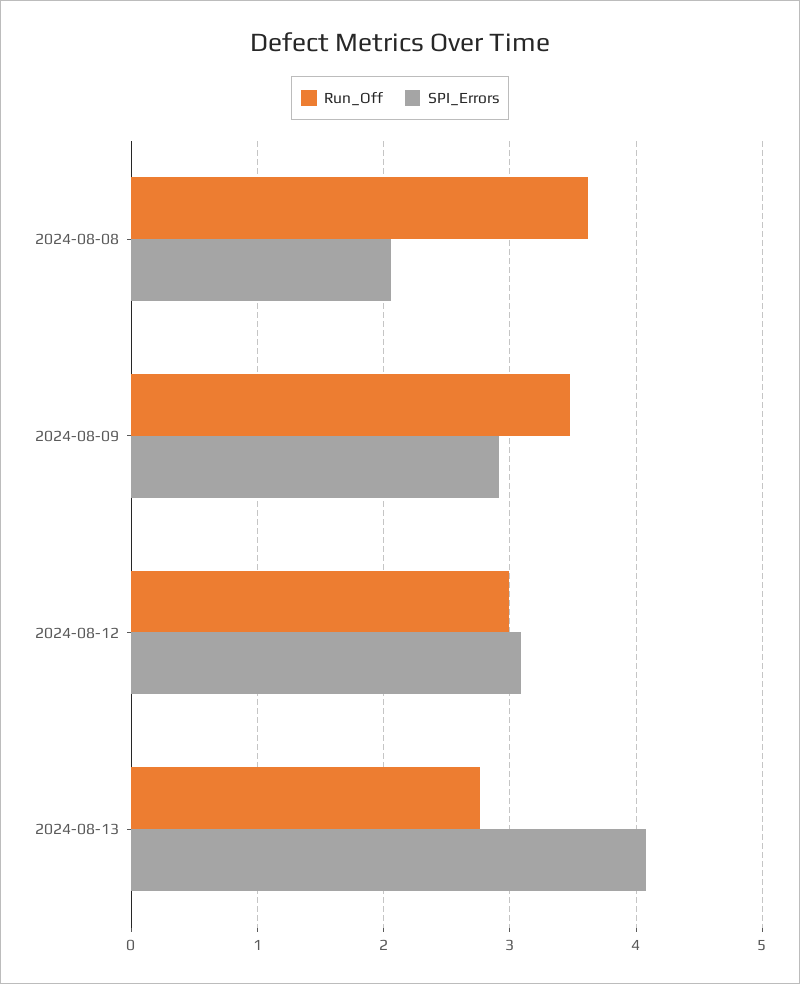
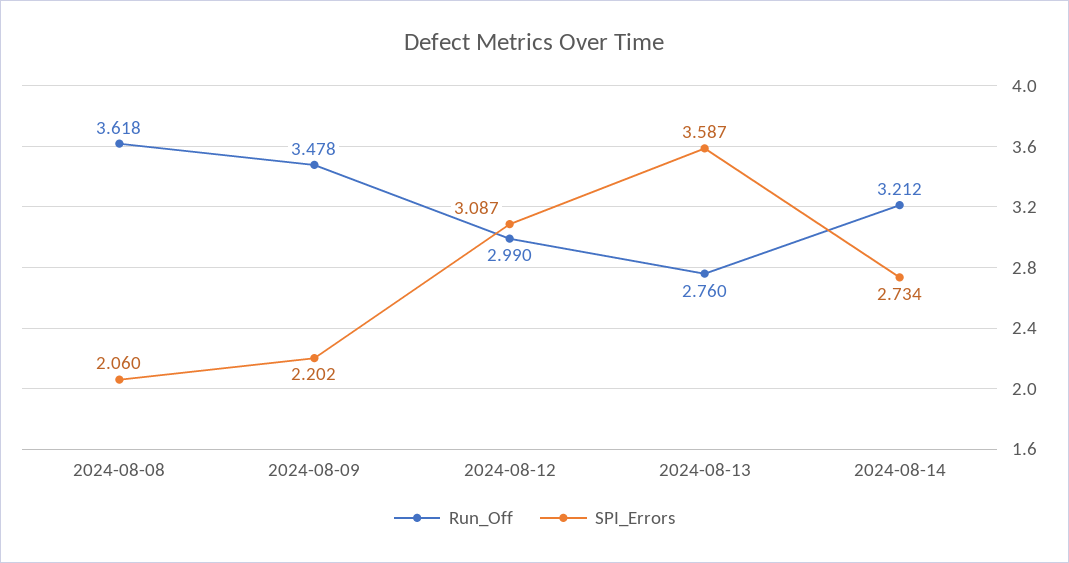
SPI_Errors, 2024-08-09: 2.9 -> 2.202
SPI_Errors, 2024-08-13: 4.1 -> 3.587
Run_Off, 2024-08-14: none -> 3.212
SPI_Errors, 2024-08-14: none -> 2.734

